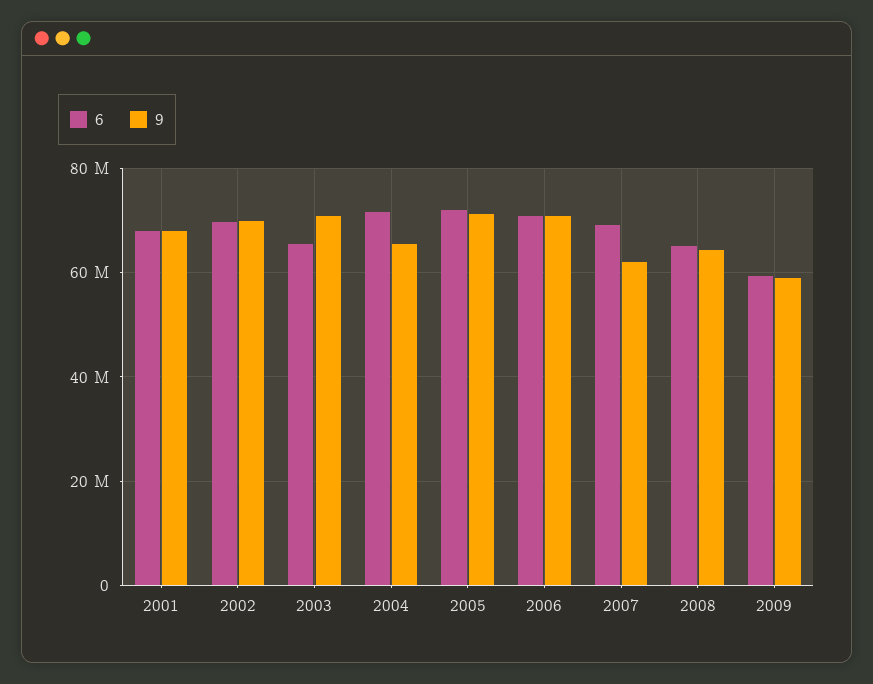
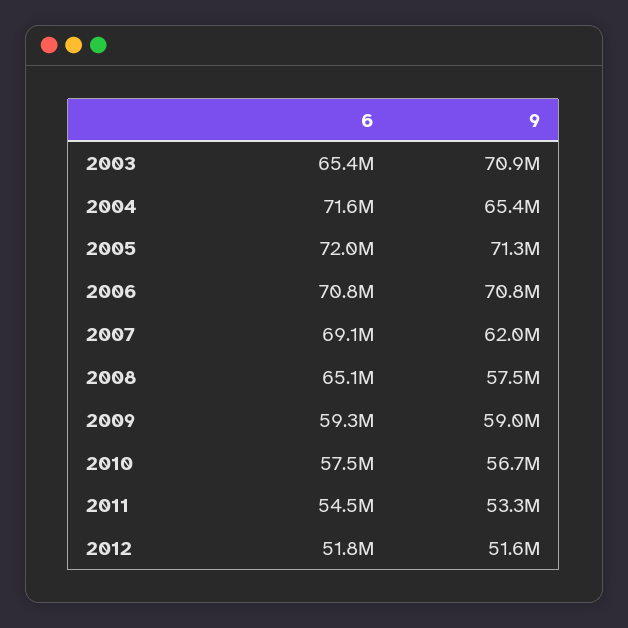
6, 2001: 68000000 -> none
9, 2001: 68000000 -> none
6, 2002: 70000000 -> none
9, 2002: 70000000 -> none
9, 2008: 64000000 -> 57500000
6, 2010: none -> 57500000
9, 2010: none -> 56700000
6, 2011: none -> 54500000
9, 2011: none -> 53300000
6, 2012: none -> 51800000
9, 2012: none -> 51600000

